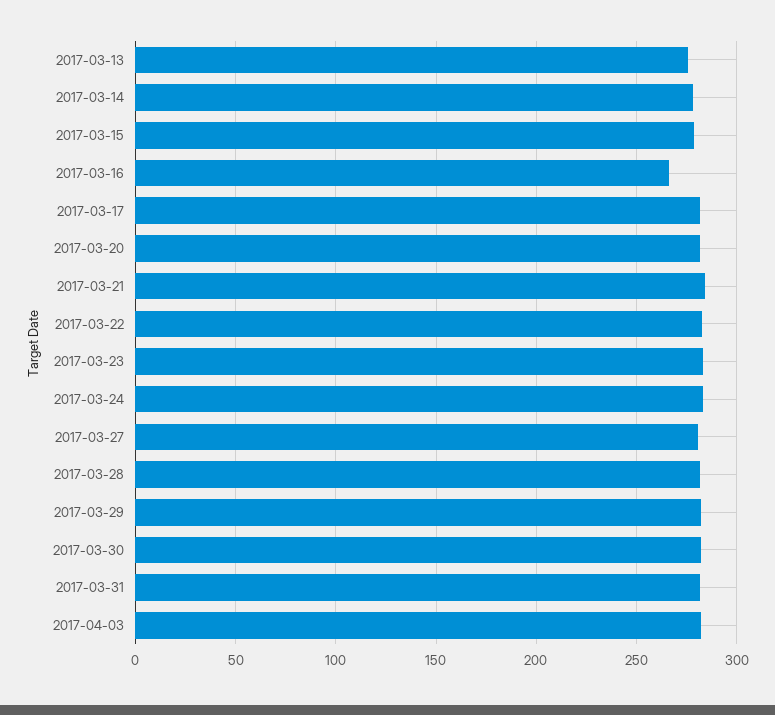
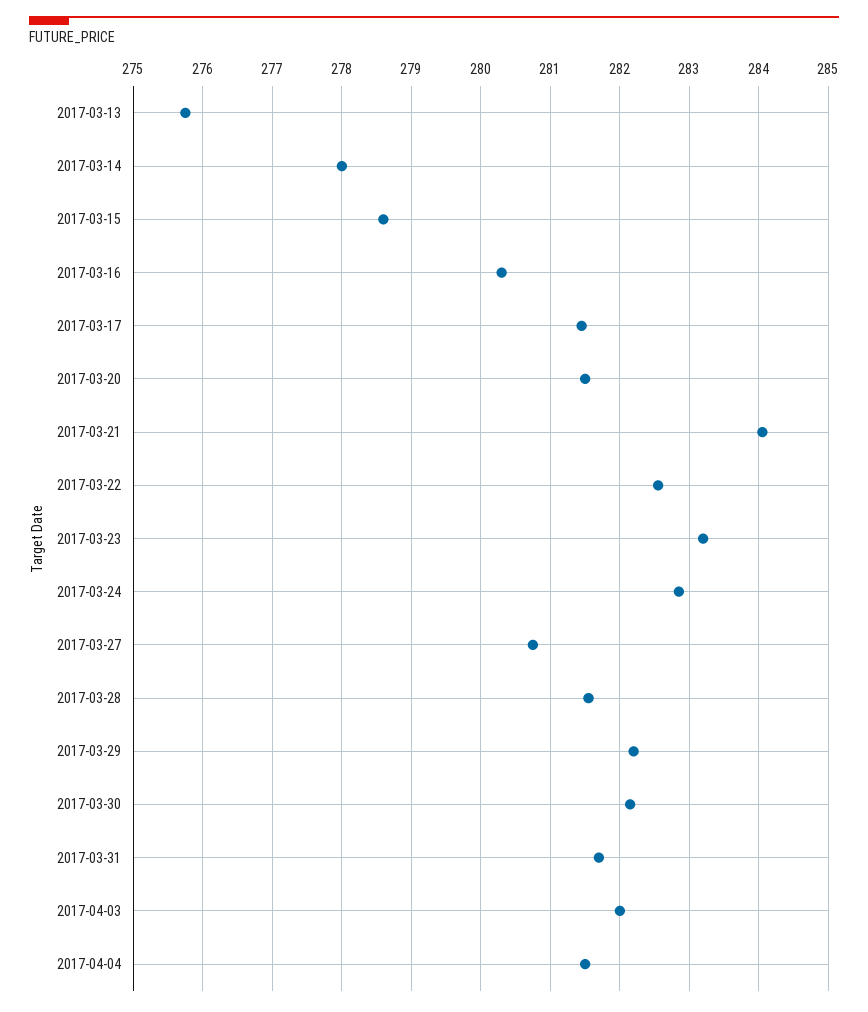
2017-03-16: 265 -> 280.3
2017-04-04: none -> 281.5

